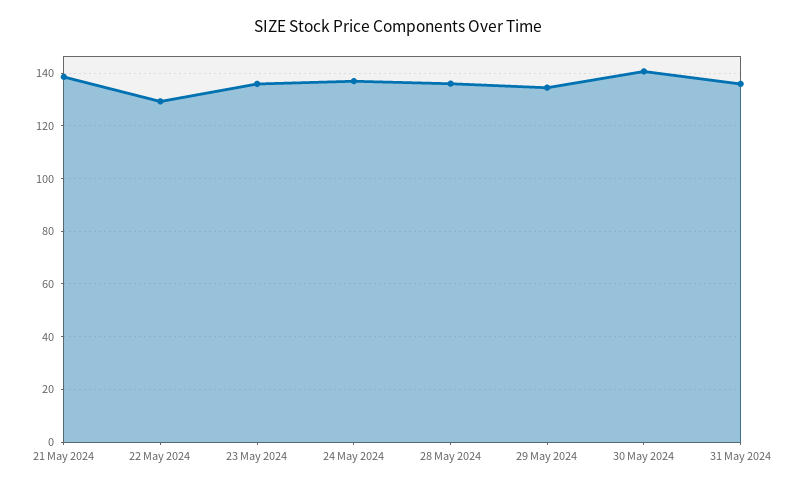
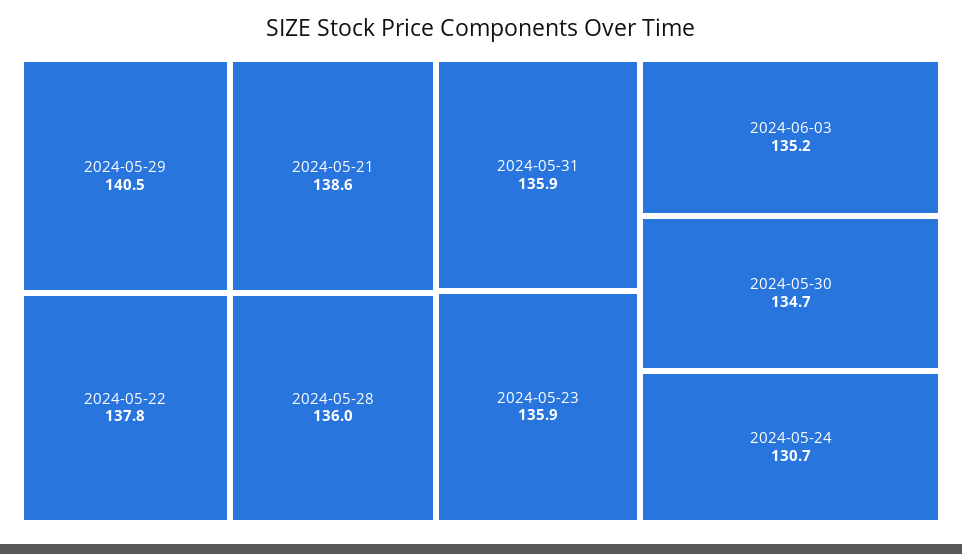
22 May 2024: 130 -> 137.8
24 May 2024: 137.5 -> 130.7
29 May 2024: 135 -> 140.5
30 May 2024: 140 -> 134.7
2024-06-03: none -> 135.2

